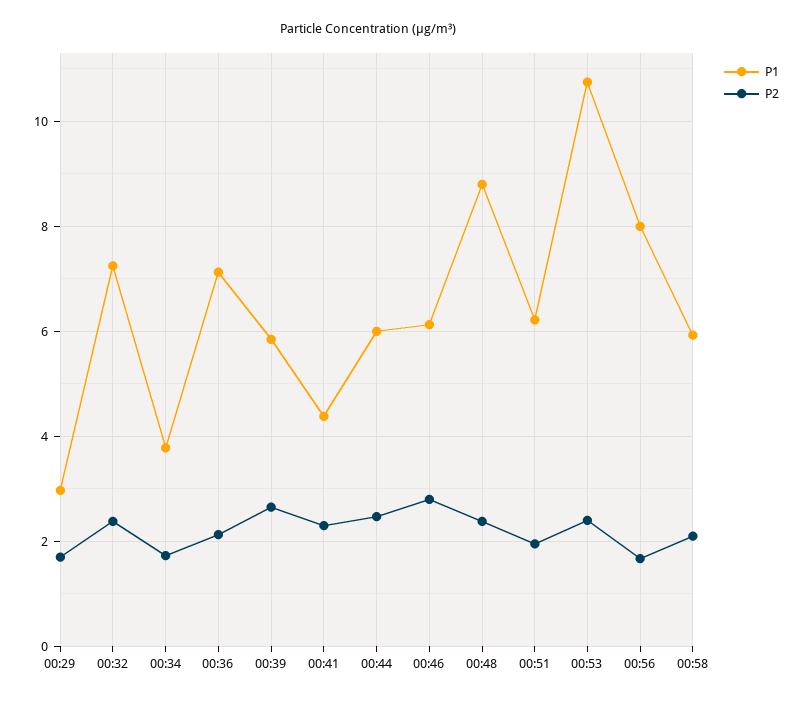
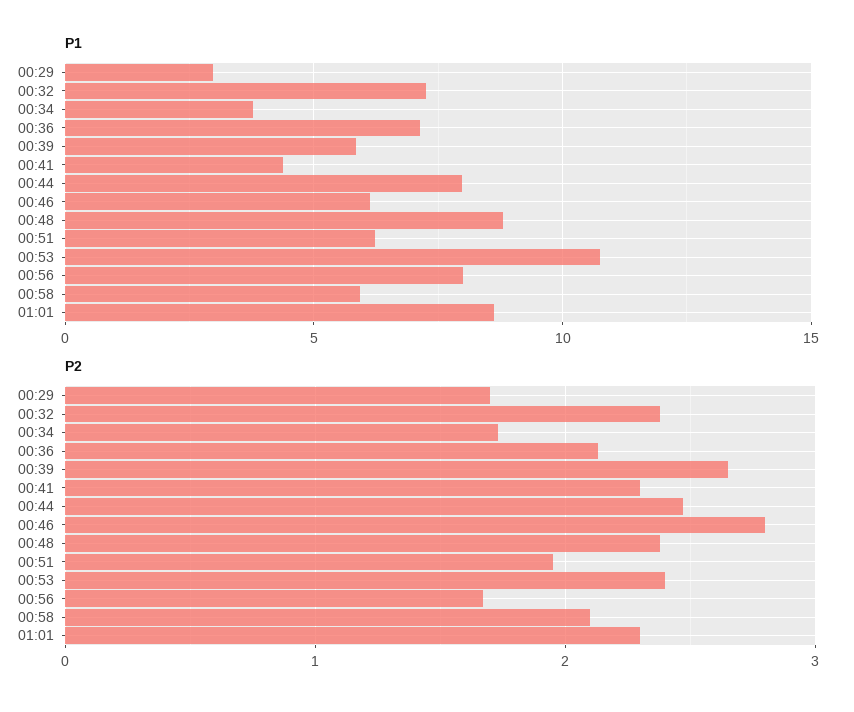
P1, 00:44: 6 -> 8
P1, 01:01: none -> 8.5
P2, 01:01: none -> 2.3

